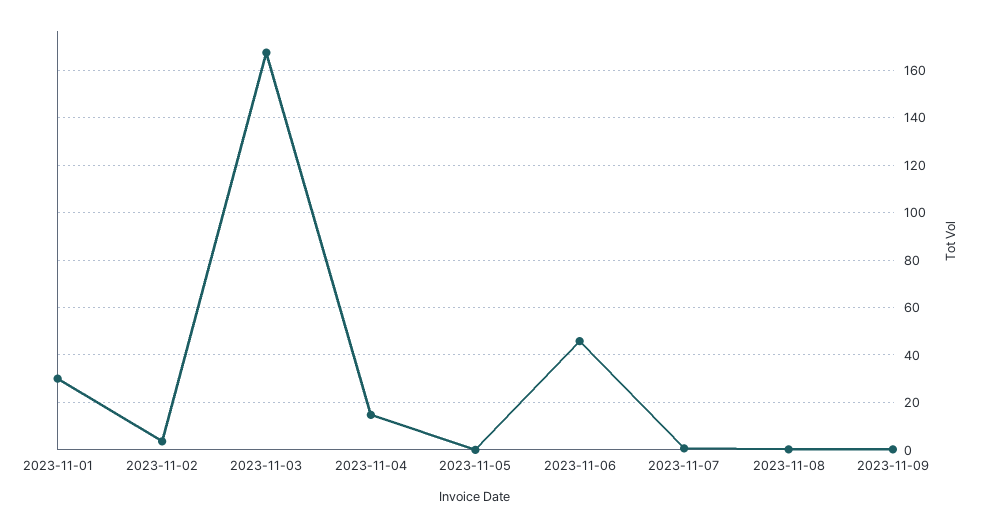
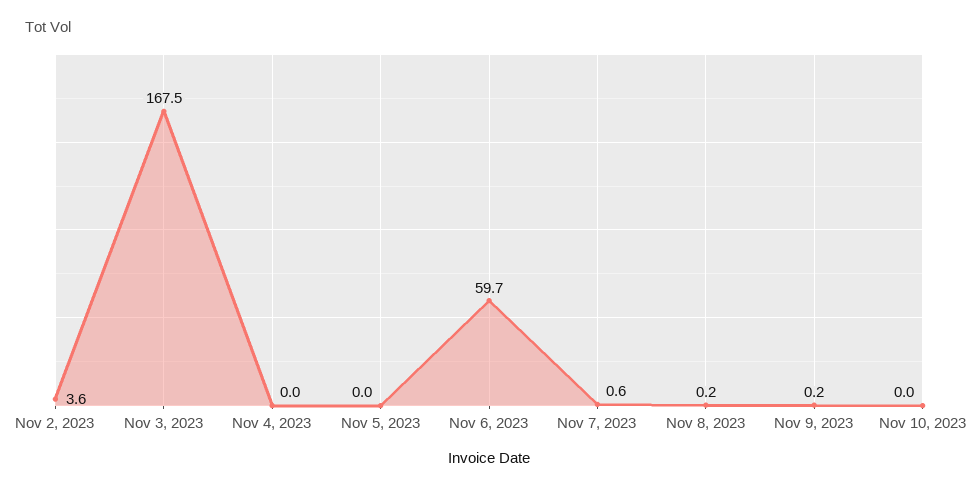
2023-11-01: 30 -> none
2023-11-04: 15 -> 0
2023-11-06: 45 -> 59.7
Nov 10, 2023: none -> 0

